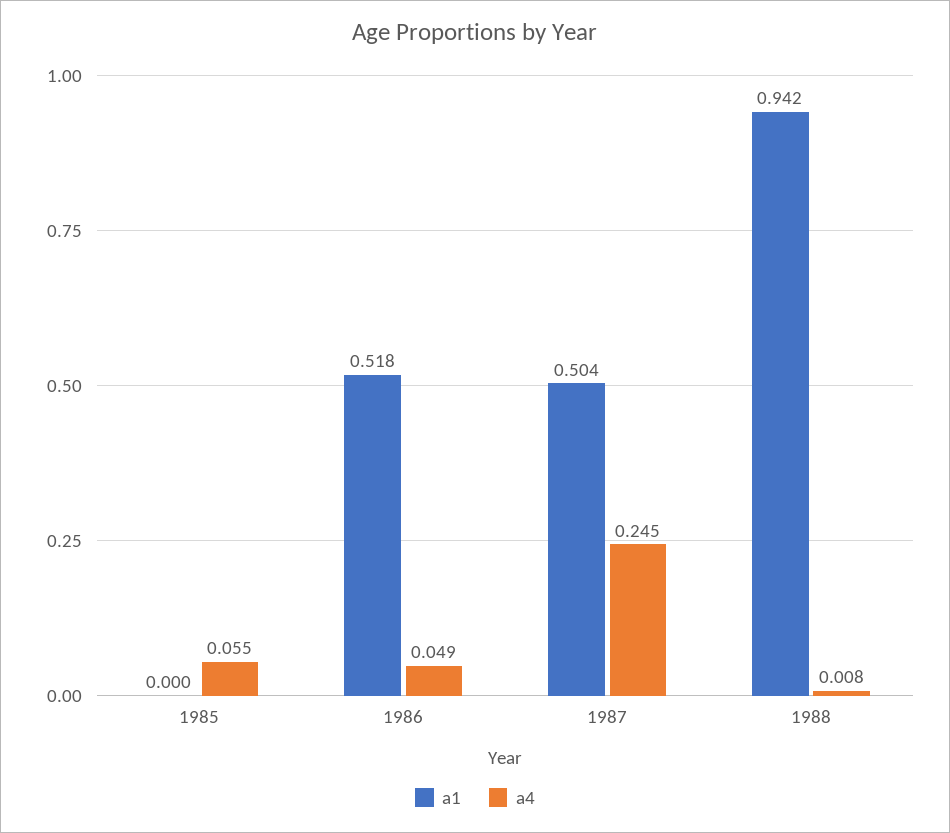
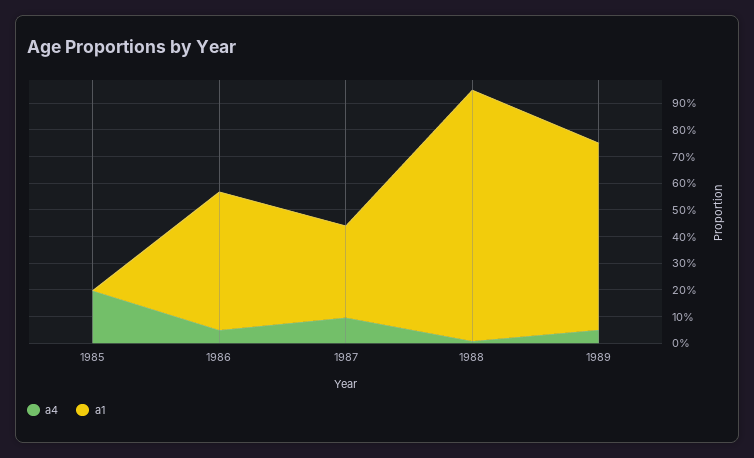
a4, 1985: 0.055 -> 0.2
a1, 1987: 0.504 -> 0.35
a4, 1987: 0.245 -> 0.1
a4, 1989: none -> 0.05
a1, 1989: none -> 0.7

